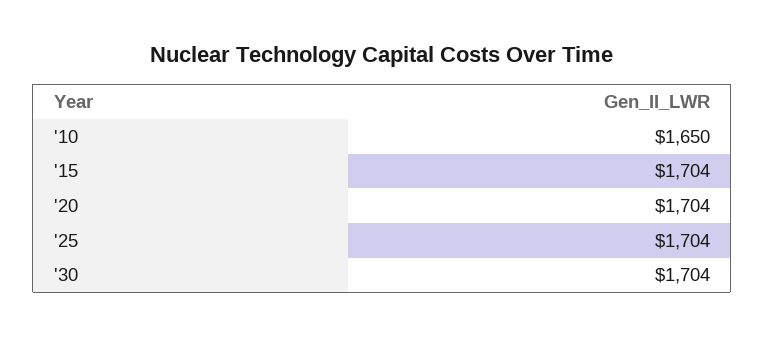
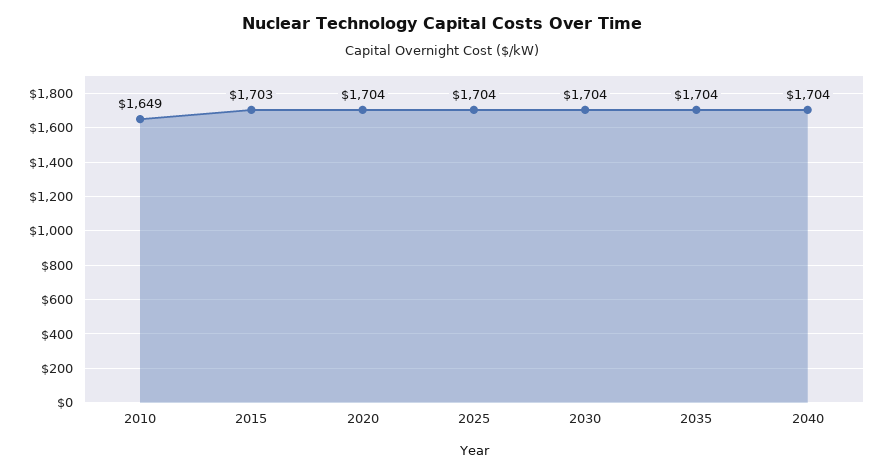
'10: 1650 -> 1649
'15: 1704 -> 1703
2035: none -> 1704
2040: none -> 1704

